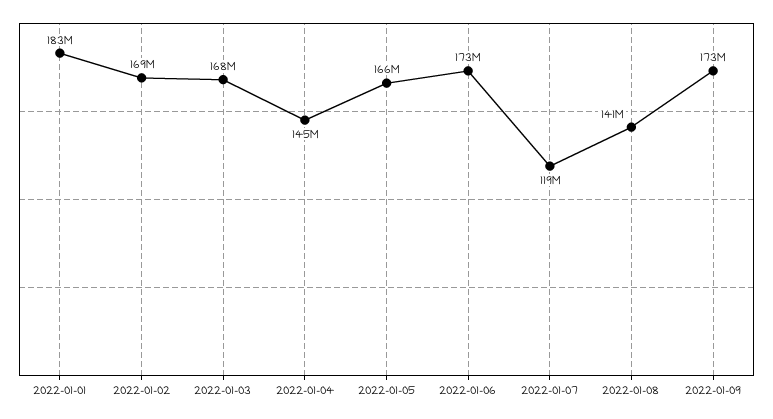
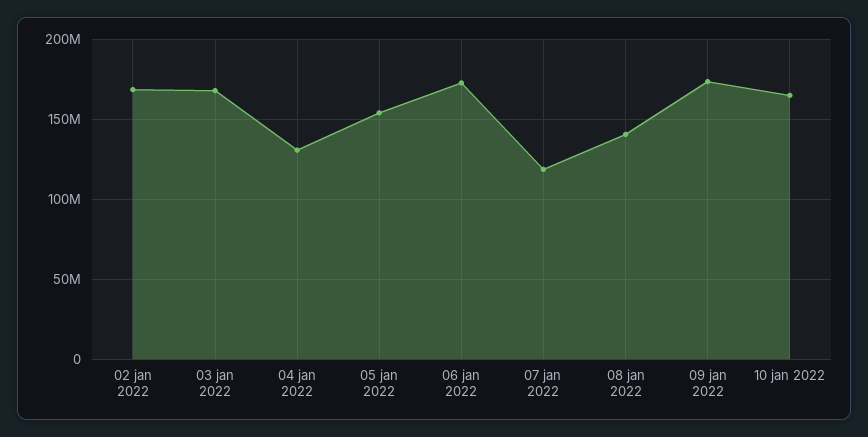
2022-01-01: 183000000 -> none
2022-01-04: 145000000 -> 130000000
2022-01-05: 166000000 -> 155000000
10 jan 2022: none -> 165000000

